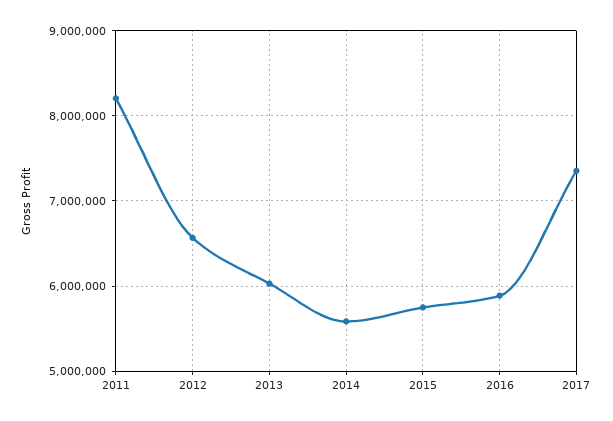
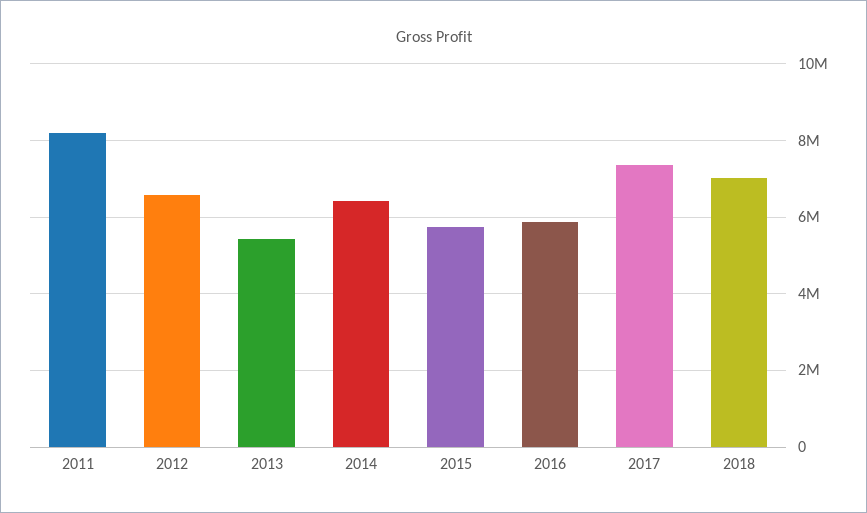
2013: 6000000 -> 5400000
2014: 5600000 -> 6400000
2018: none -> 7000000

